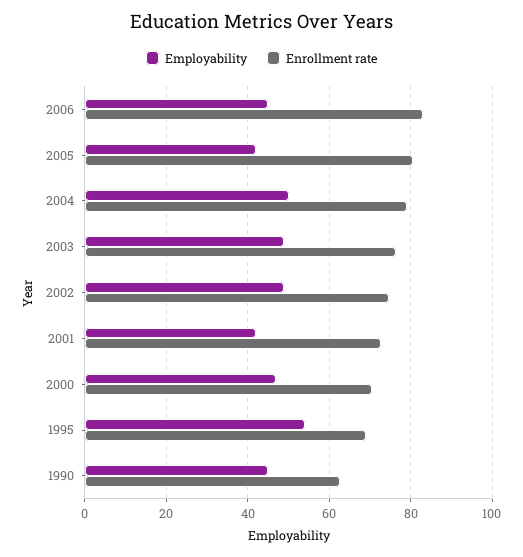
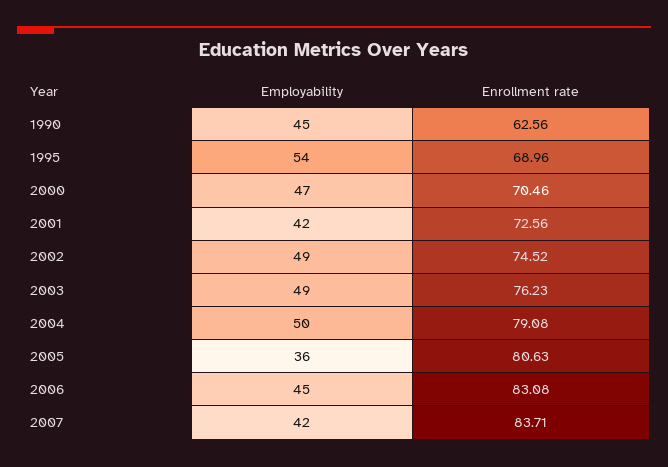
Employability, 2005: 42 -> 36
Employability, 2007: none -> 42
Enrollment rate, 2007: none -> 83.71

